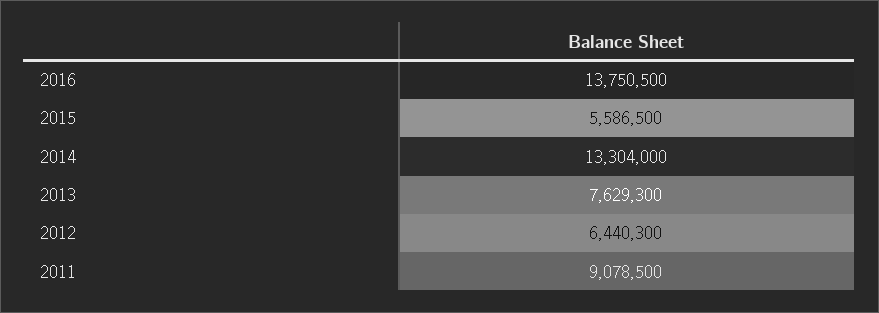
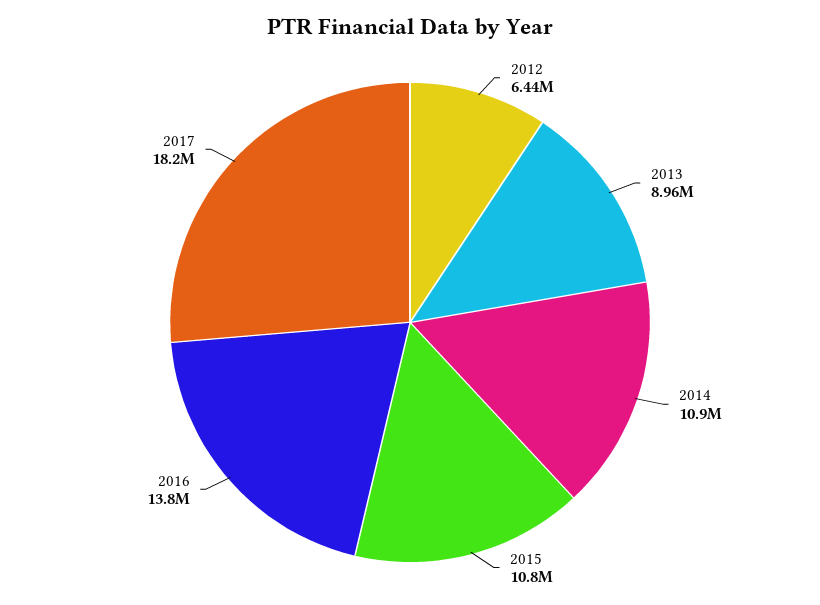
2015: 5586500 -> 10800000
2014: 13304000 -> 10900000
2013: 7629300 -> 8960000
2011: 9078500 -> none
2017: none -> 18200000

